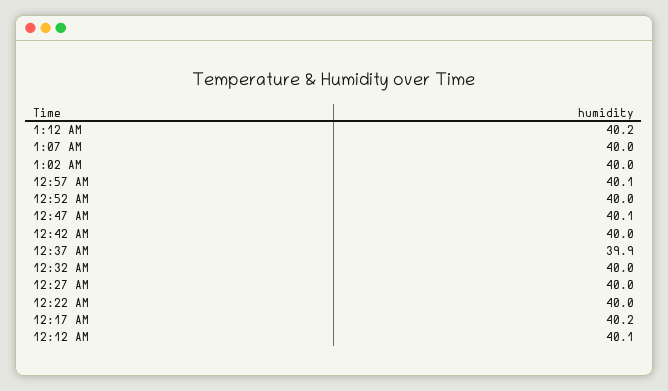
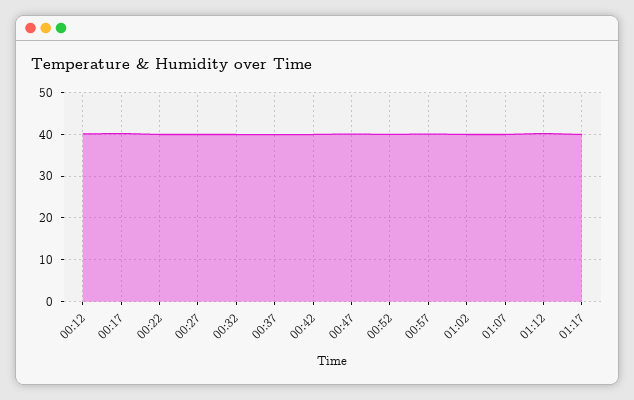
01:17: none -> 40

